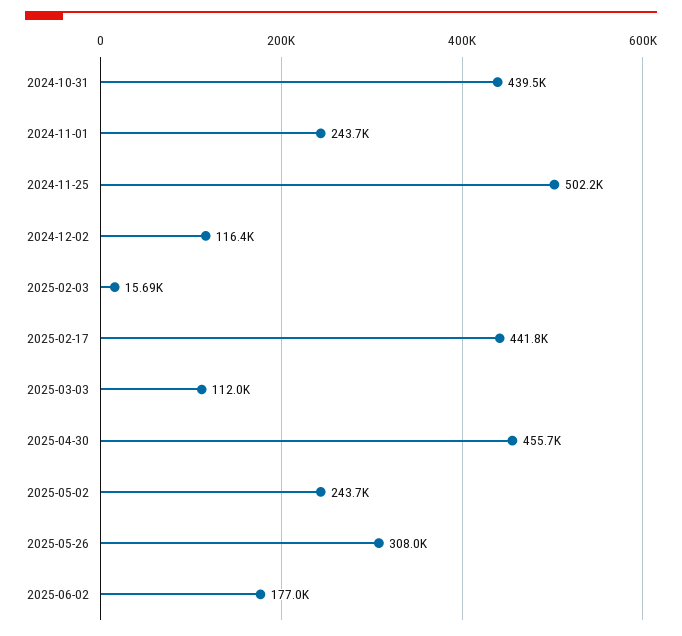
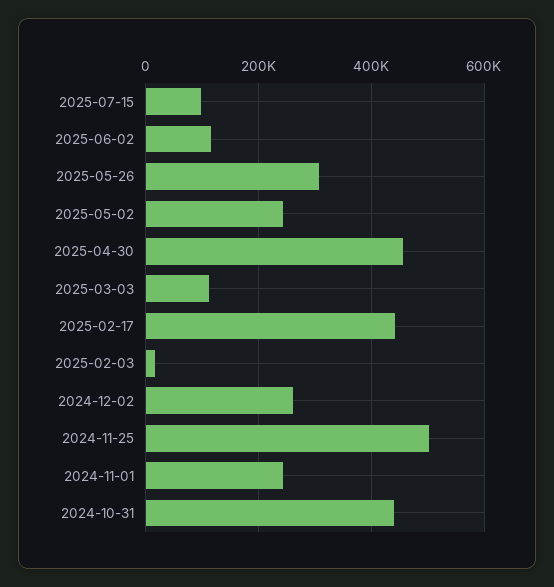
2024-12-02: 116400 -> 260000
2025-06-02: 177000 -> 120000
2025-07-15: none -> 100000

